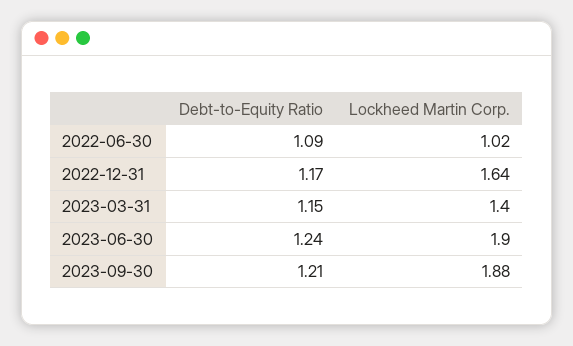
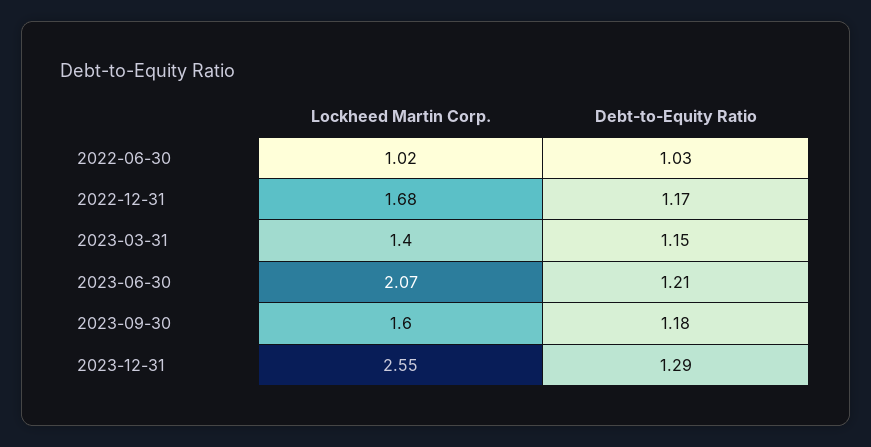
Debt-to-Equity Ratio, 2022-06-30: 1.09 -> 1.03
Lockheed Martin Corp., 2022-12-31: 1.64 -> 1.68
Debt-to-Equity Ratio, 2023-06-30: 1.24 -> 1.21
Lockheed Martin Corp., 2023-06-30: 1.9 -> 2.07
Debt-to-Equity Ratio, 2023-09-30: 1.21 -> 1.18
Lockheed Martin Corp., 2023-09-30: 1.88 -> 1.6
Lockheed Martin Corp., 2023-12-31: none -> 2.55
Debt-to-Equity Ratio, 2023-12-31: none -> 1.29

